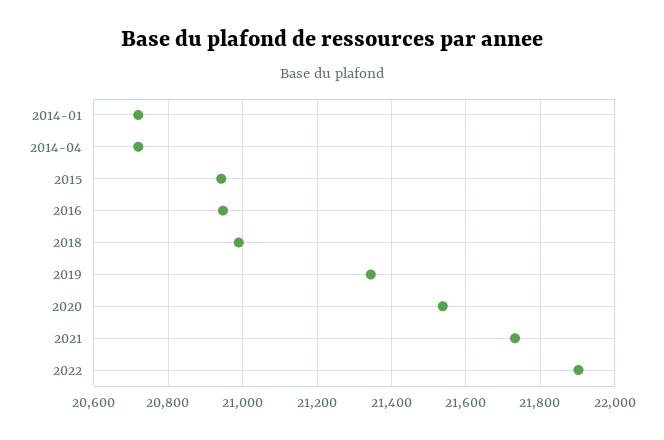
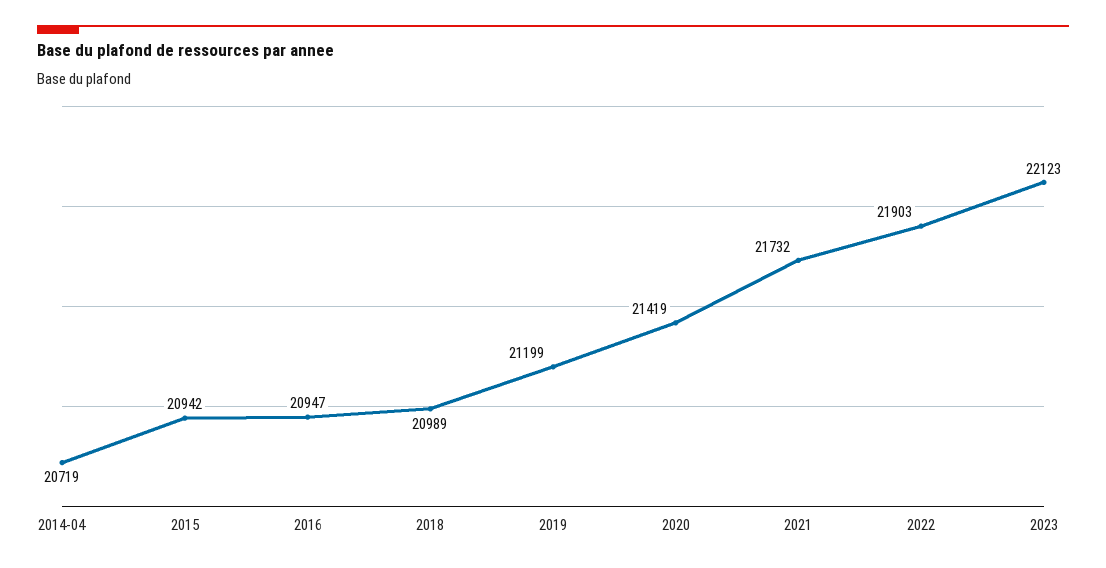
2014-01: 20720 -> none
2019: 21340 -> 21199
2020: 21540 -> 21419
2023: none -> 22123

